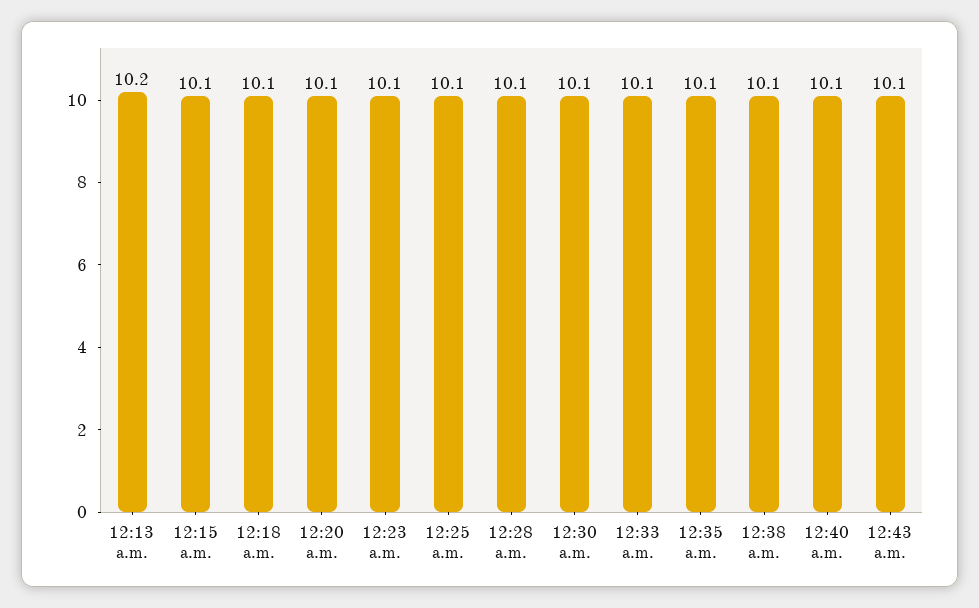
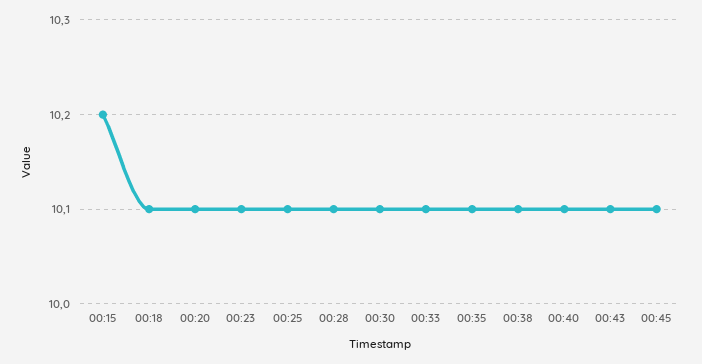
12:13 a.m.: 10.2 -> none
12:15 a.m.: 10.1 -> 10.2
00:45: none -> 10.1

